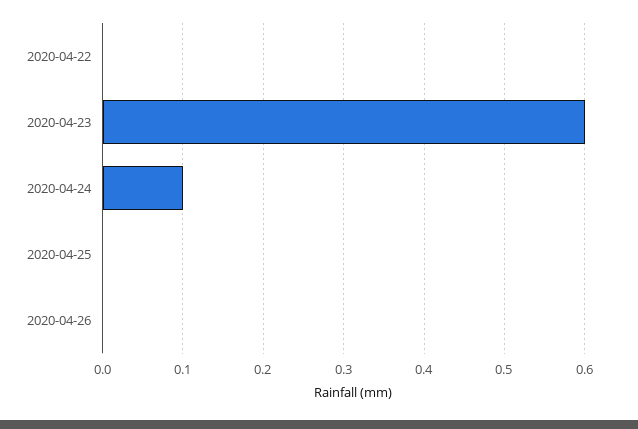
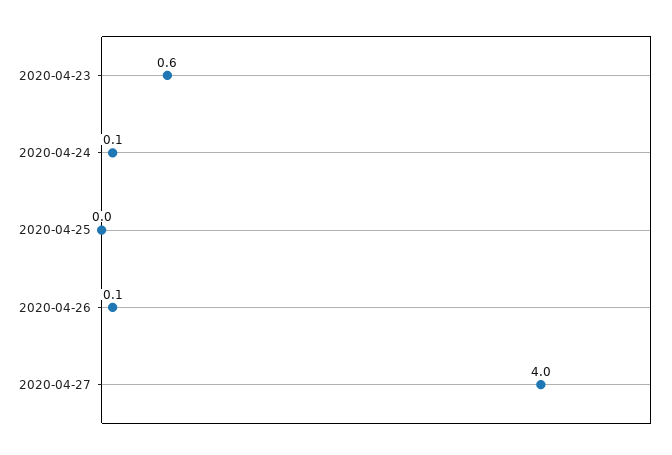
2020-04-22: 0 -> none
2020-04-26: 0 -> 0.1
2020-04-27: none -> 4

